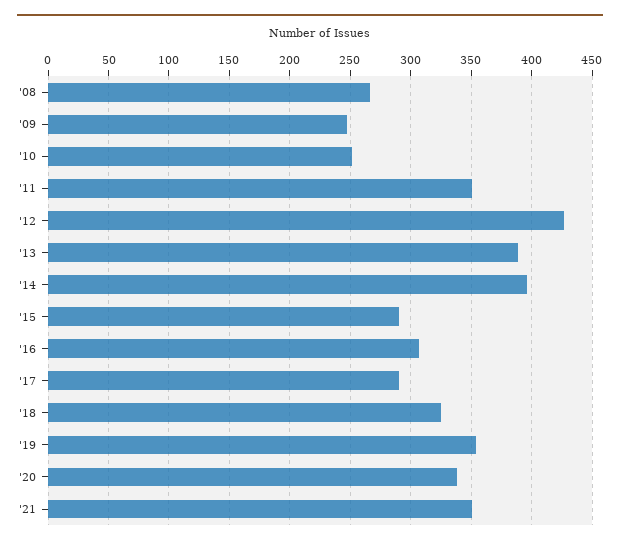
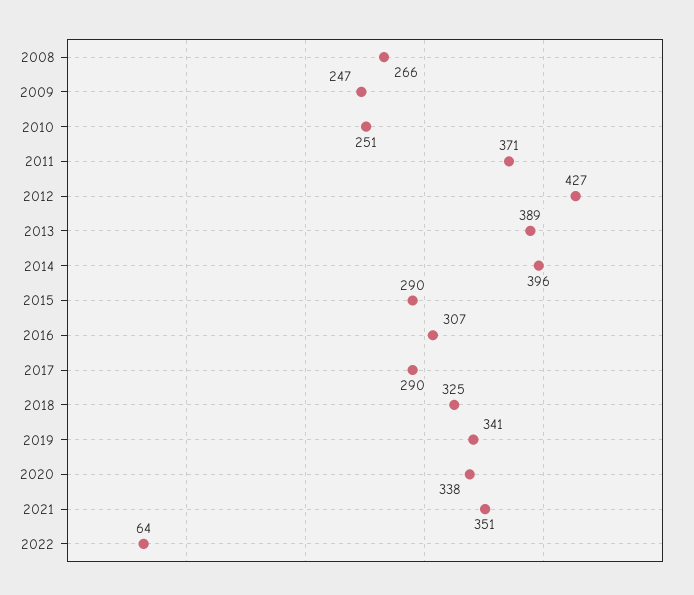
'11: 350 -> 371
'19: 355 -> 341
2022: none -> 64

